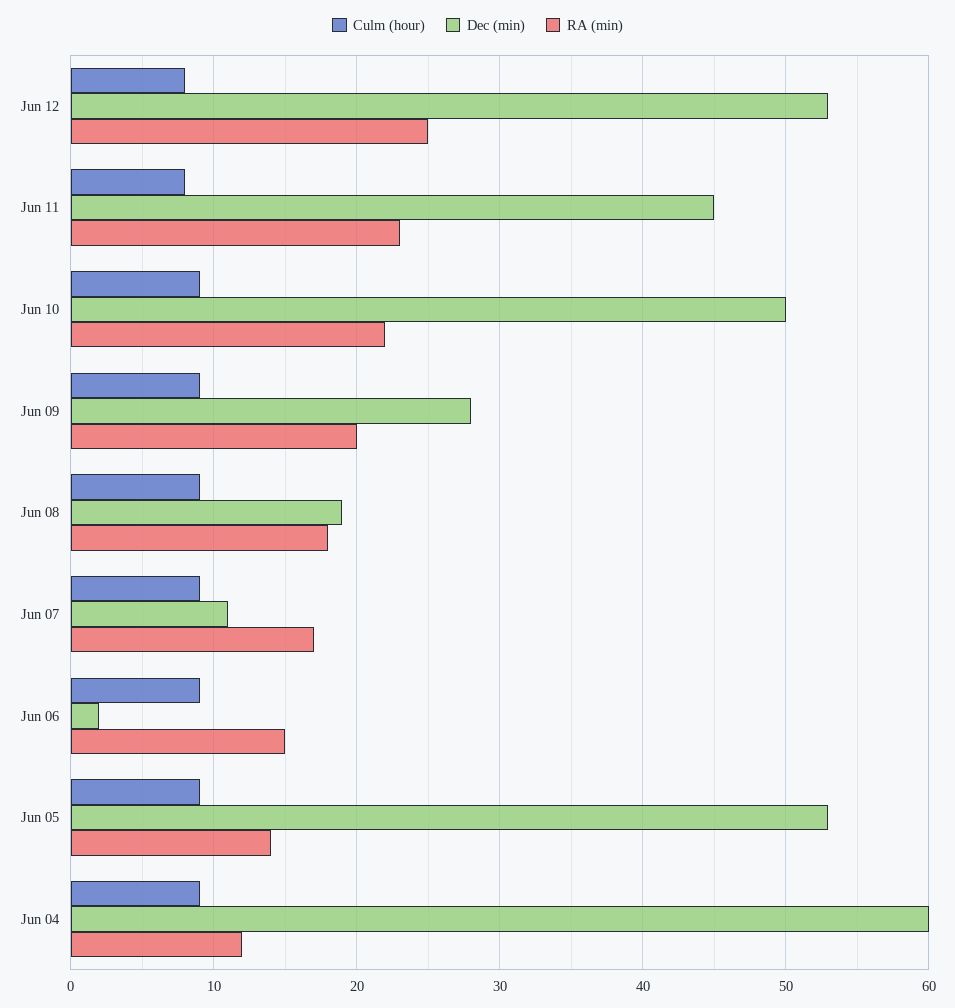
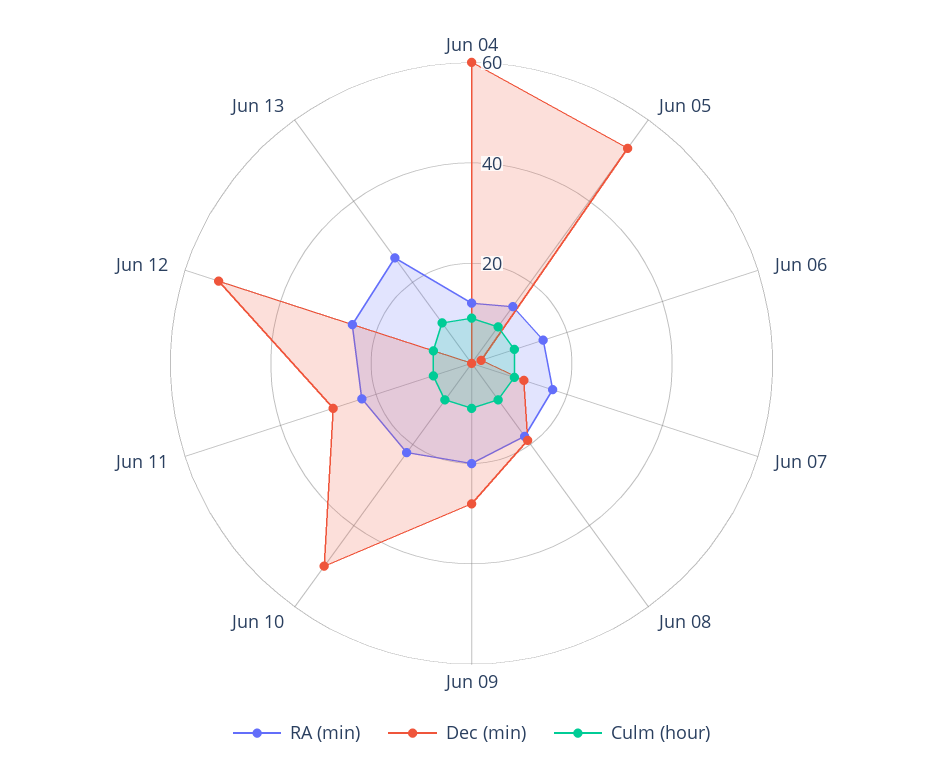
Dec (min), Jun 11: 45 -> 30
RA (min), Jun 13: none -> 25
Dec (min), Jun 13: none -> 0
Culm (hour), Jun 13: none -> 10

